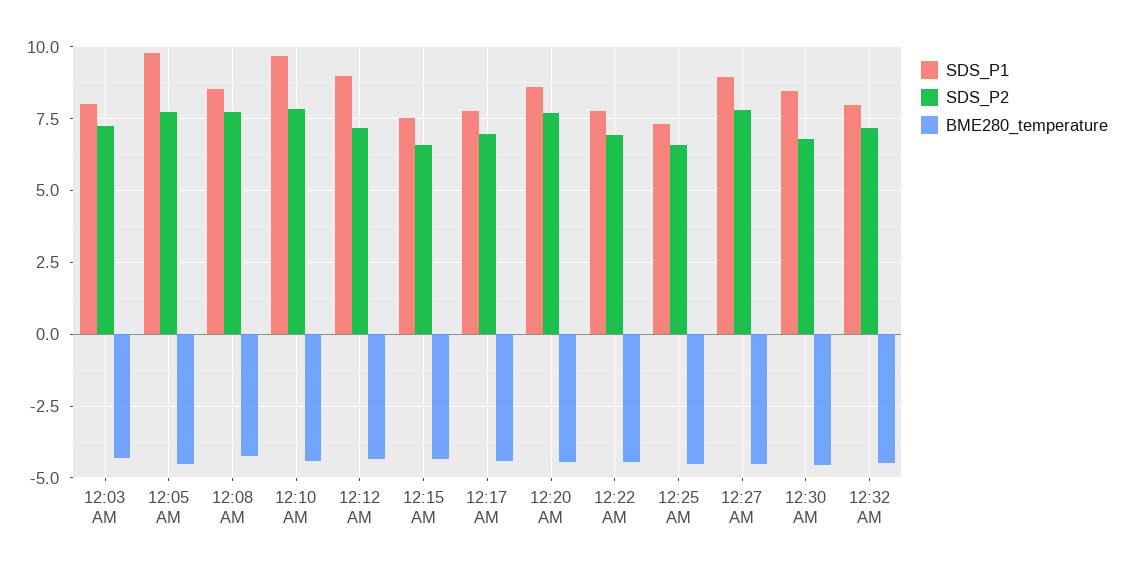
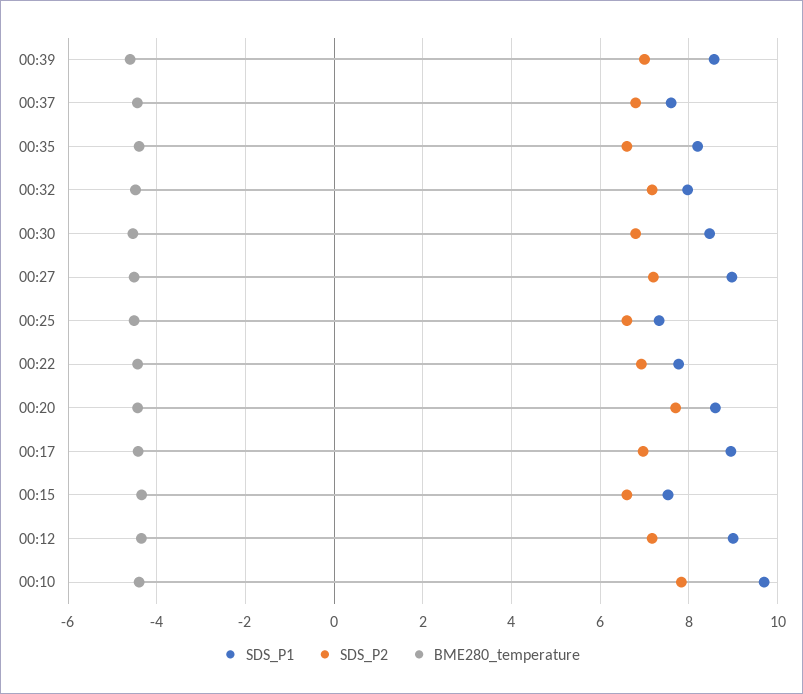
SDS_P1, 12:03 AM: 8 -> none
SDS_P2, 12:03 AM: 7.25 -> none
BME280_temperature, 12:03 AM: -4.25 -> none
SDS_P1, 12:05 AM: 9.75 -> none
SDS_P2, 12:05 AM: 7.75 -> none
BME280_temperature, 12:05 AM: -4.5 -> none
SDS_P1, 12:08 AM: 8.5 -> none
SDS_P2, 12:08 AM: 7.75 -> none
BME280_temperature, 12:08 AM: -4.25 -> none
SDS_P1, 12:17 AM: 7.75 -> 9
SDS_P2, 12:27 AM: 7.75 -> 7.2
SDS_P1, 00:39: none -> 8.6
SDS_P2, 00:39: none -> 7
BME280_temperature, 00:39: none -> -4.6
SDS_P1, 00:37: none -> 7.6
SDS_P2, 00:37: none -> 6.8
BME280_temperature, 00:37: none -> -4.4
SDS_P1, 00:35: none -> 8.2
SDS_P2, 00:35: none -> 6.6
BME280_temperature, 00:35: none -> -4.4

